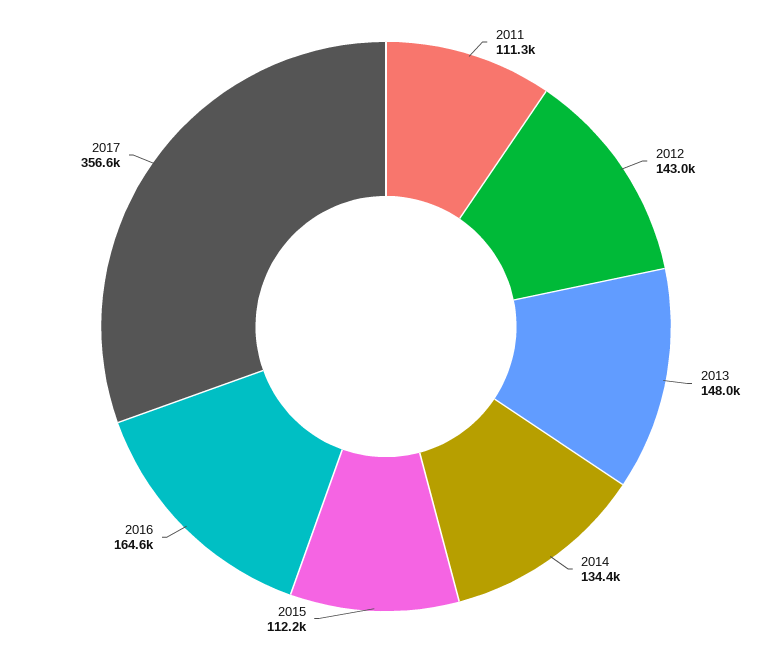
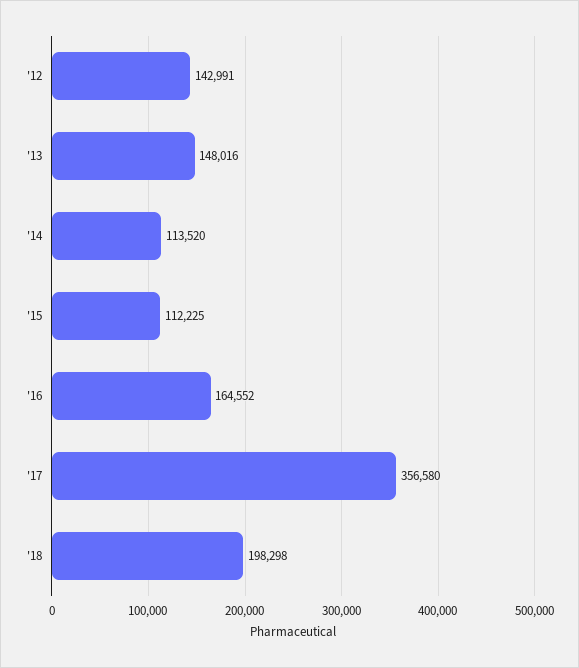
2011: 111300 -> none
2014: 134400 -> 113520
'18: none -> 198298

